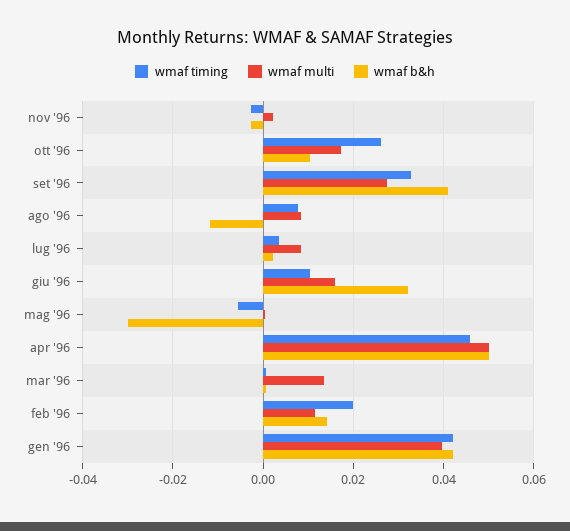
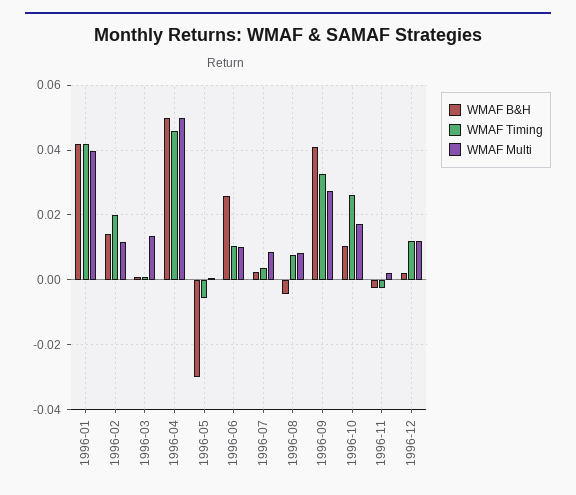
wmaf b&h, ago '96: -0.012 -> -0.004
wmaf multi, giu '96: 0.016 -> 0.01
wmaf b&h, giu '96: 0.032 -> 0.026
wmaf b&h, 1996-12: none -> 0.002
wmaf timing, 1996-12: none -> 0.012
wmaf multi, 1996-12: none -> 0.012

